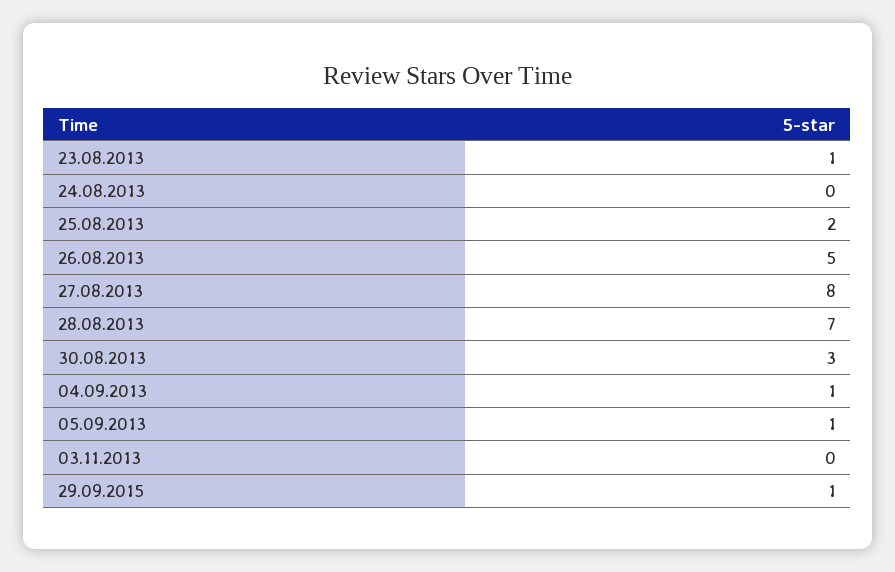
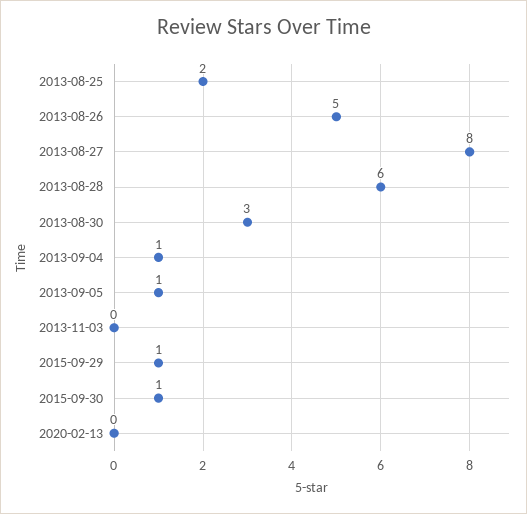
23.08.2013: 1 -> none
24.08.2013: 0 -> none
28.08.2013: 7 -> 6
2015-09-30: none -> 1
2020-02-13: none -> 0

